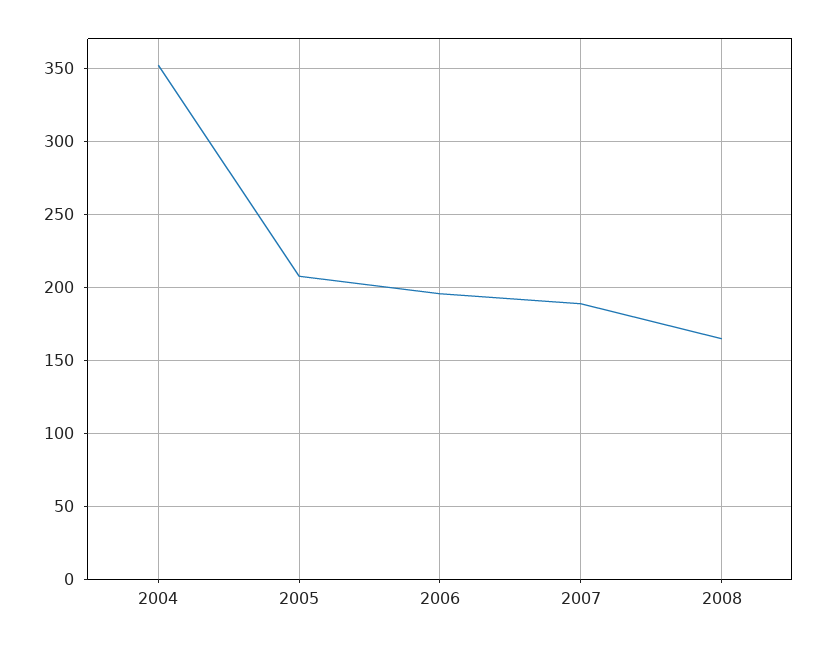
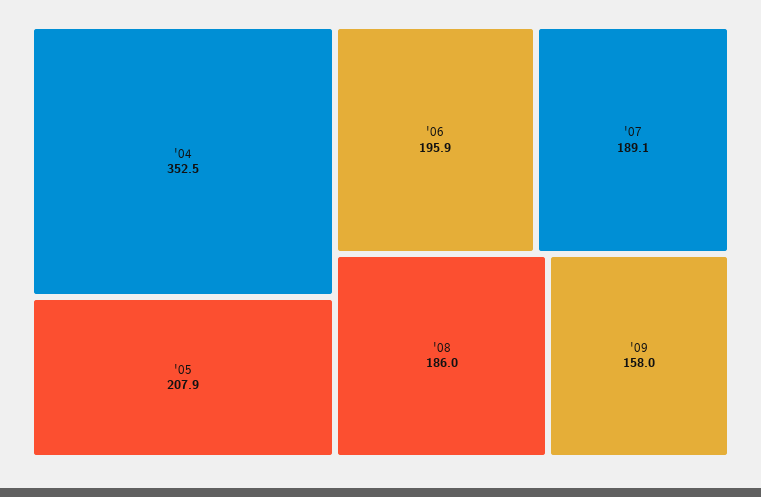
2008: 165 -> 186
'09: none -> 158

